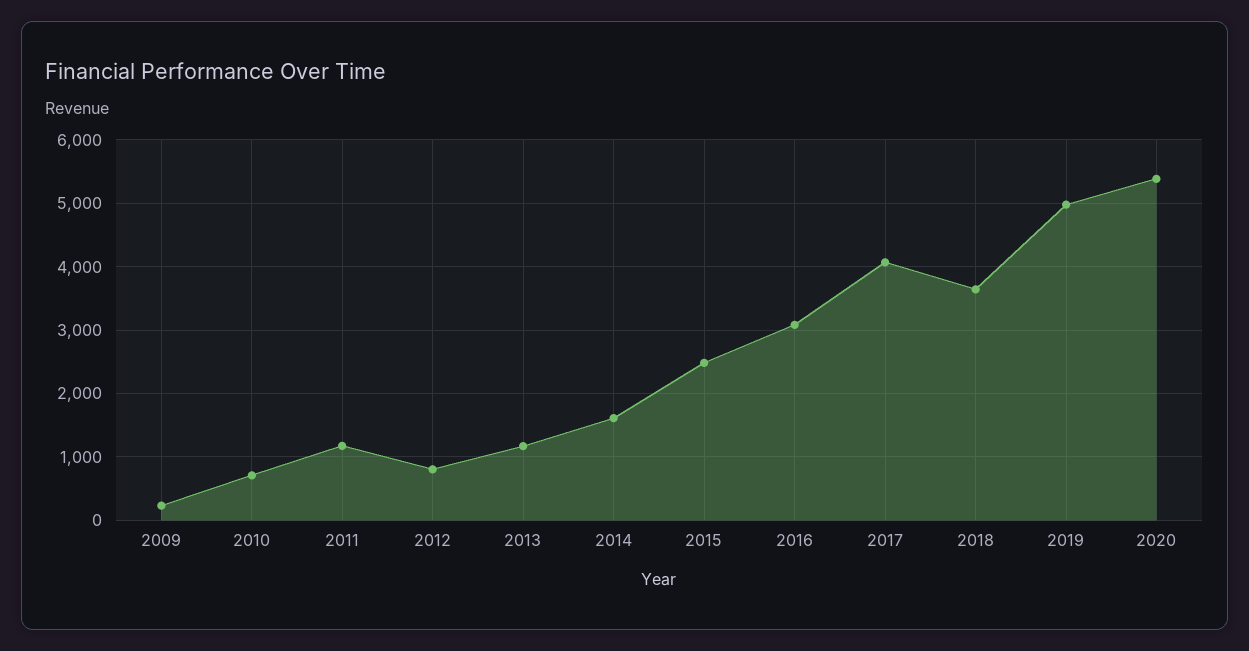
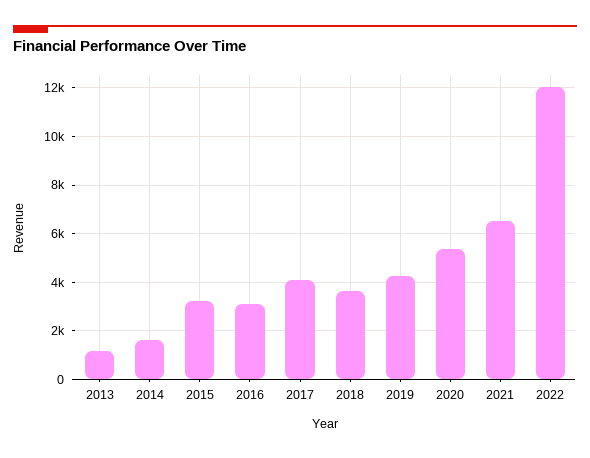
2009: 200 -> none
2010: 700 -> none
2011: 1200 -> none
2012: 800 -> none
2015: 2500 -> 3250
2019: 5000 -> 4250
2021: none -> 6500
2022: none -> 12000

